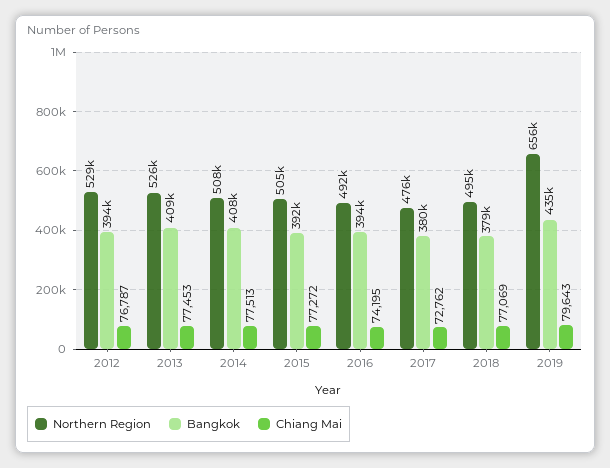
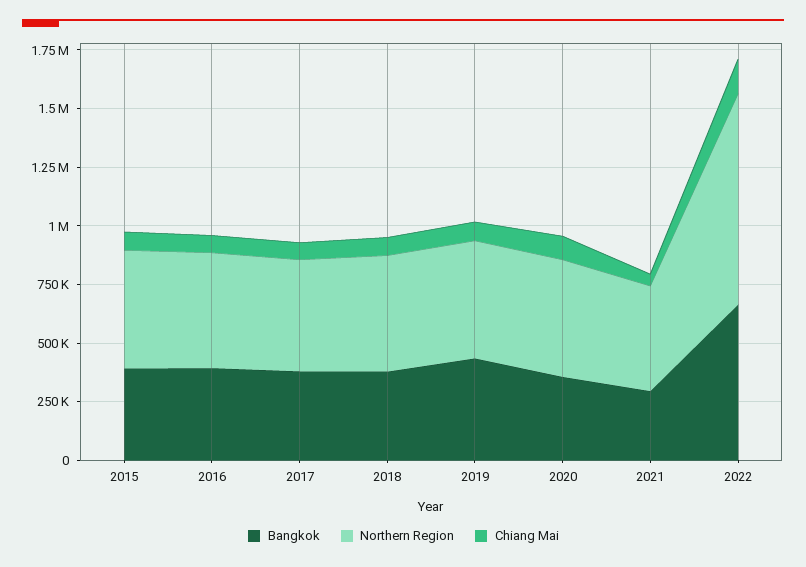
Northern Region, 2012: 529000 -> none
Bangkok, 2012: 394000 -> none
Chiang Mai, 2012: 76787 -> none
Northern Region, 2013: 526000 -> none
Bangkok, 2013: 409000 -> none
Chiang Mai, 2013: 77453 -> none
Northern Region, 2014: 508000 -> none
Bangkok, 2014: 408000 -> none
Chiang Mai, 2014: 77513 -> none
Northern Region, 2019: 656000 -> 500000
Bangkok, 2020: none -> 350000
Northern Region, 2020: none -> 500000
Chiang Mai, 2020: none -> 100000
Bangkok, 2021: none -> 300000
Northern Region, 2021: none -> 450000
Chiang Mai, 2021: none -> 50000
Bangkok, 2022: none -> 650000
Northern Region, 2022: none -> 900000
Chiang Mai, 2022: none -> 150000

